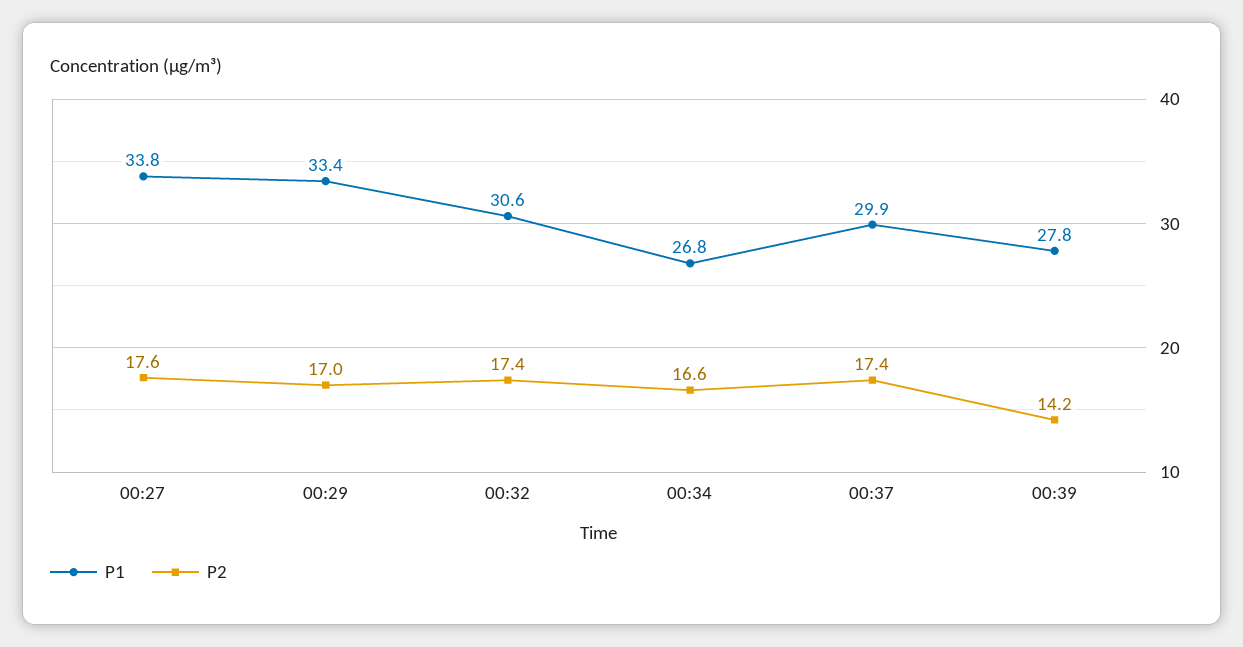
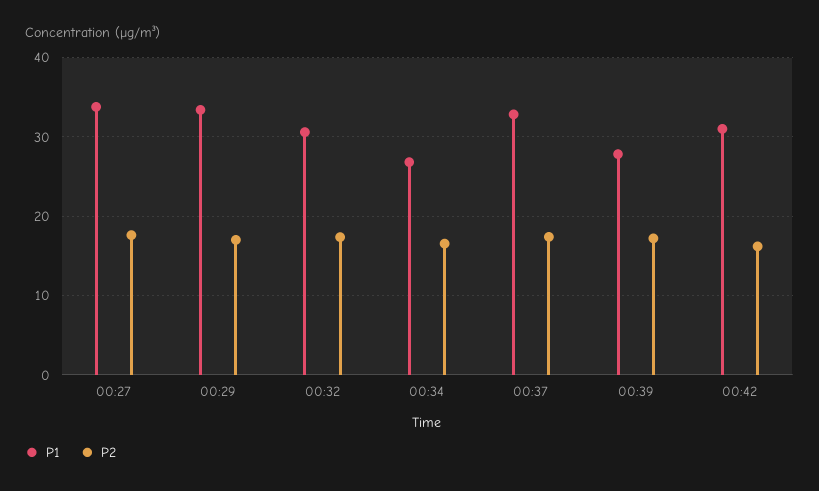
P1, 00:37: 29.9 -> 33
P2, 00:39: 14.2 -> 17
P1, 00:42: none -> 31
P2, 00:42: none -> 16

